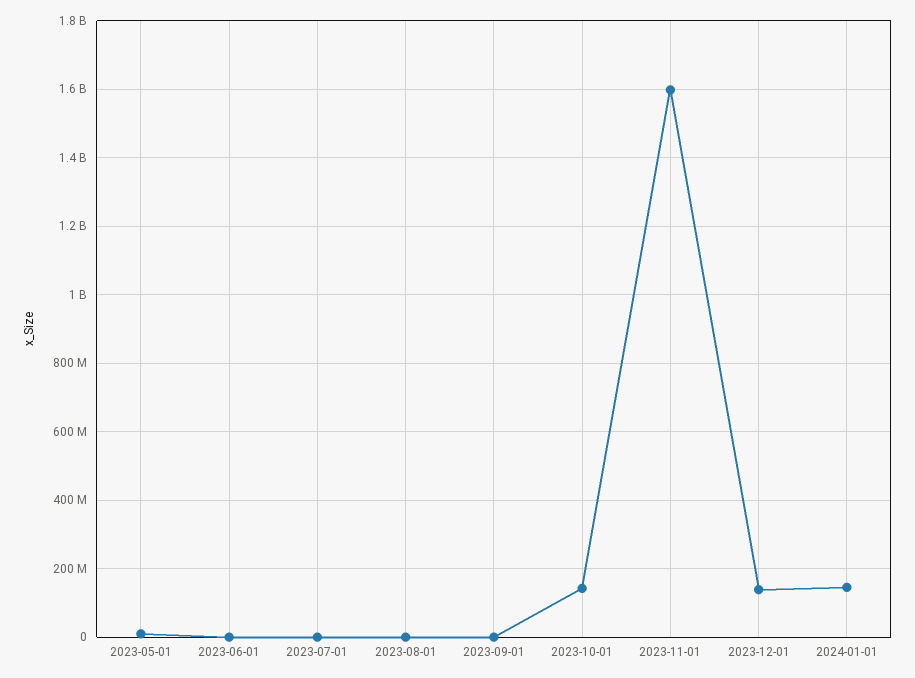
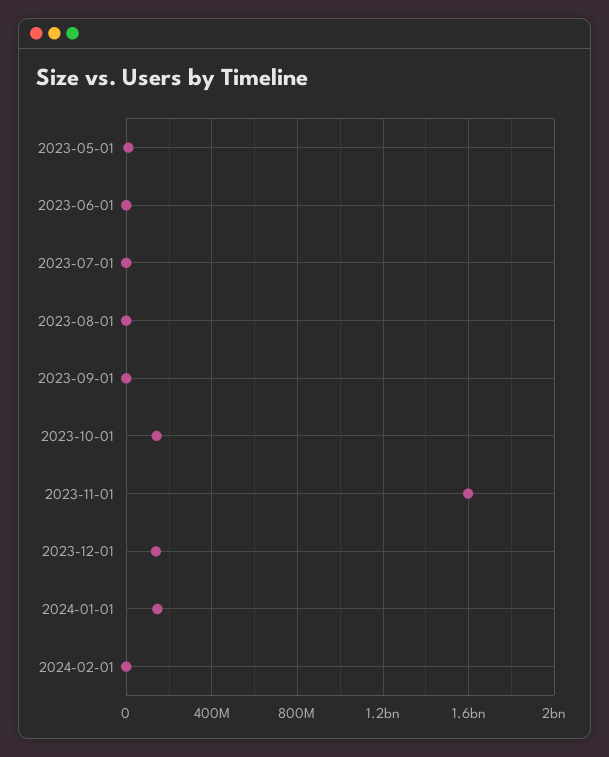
2024-02-01: none -> 0

